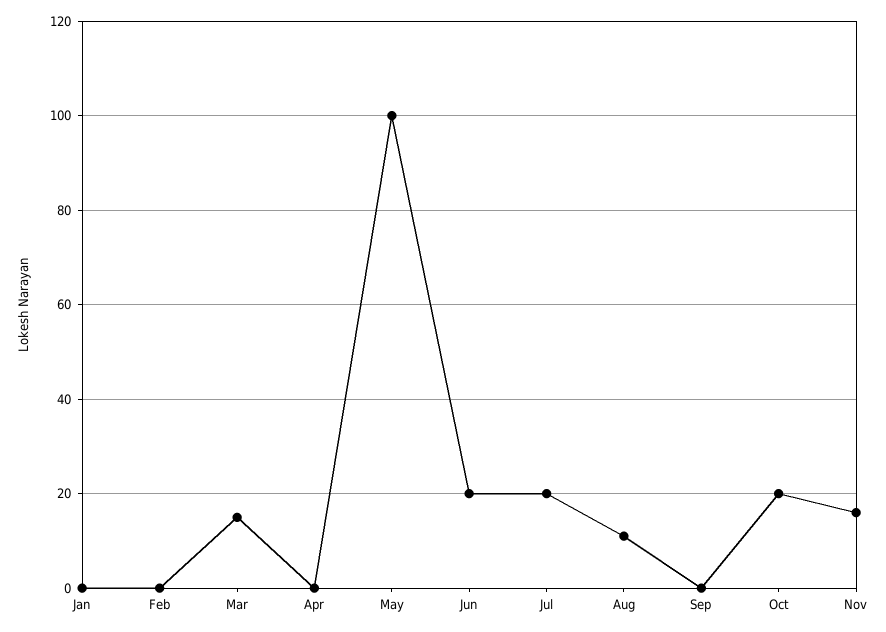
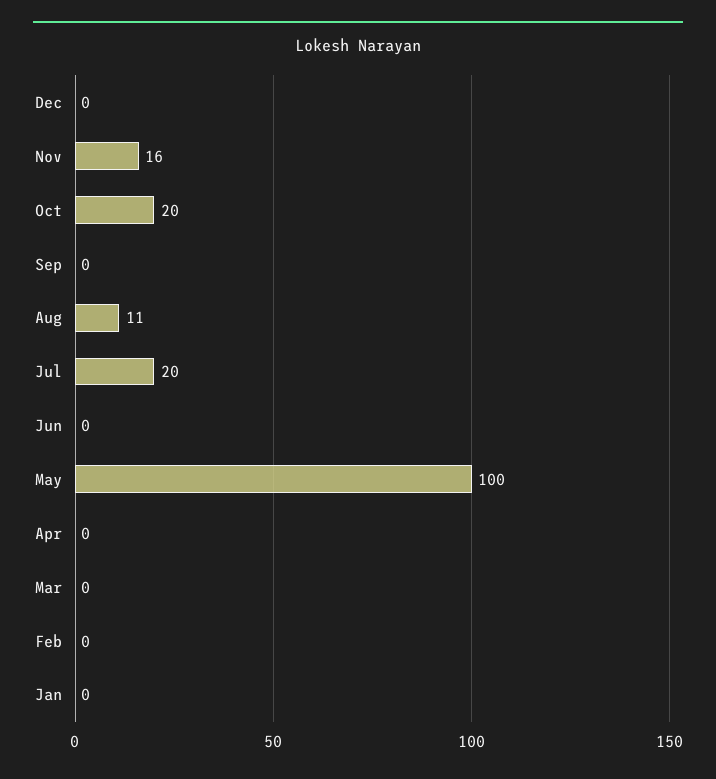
Mar: 15 -> 0
Jun: 20 -> 0
Dec: none -> 0

